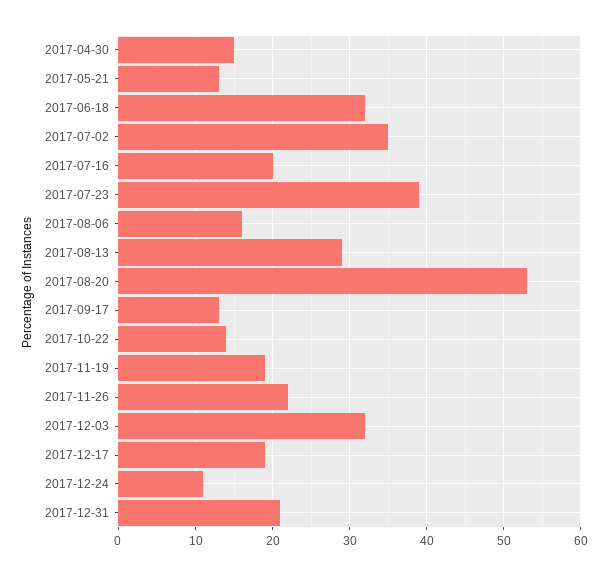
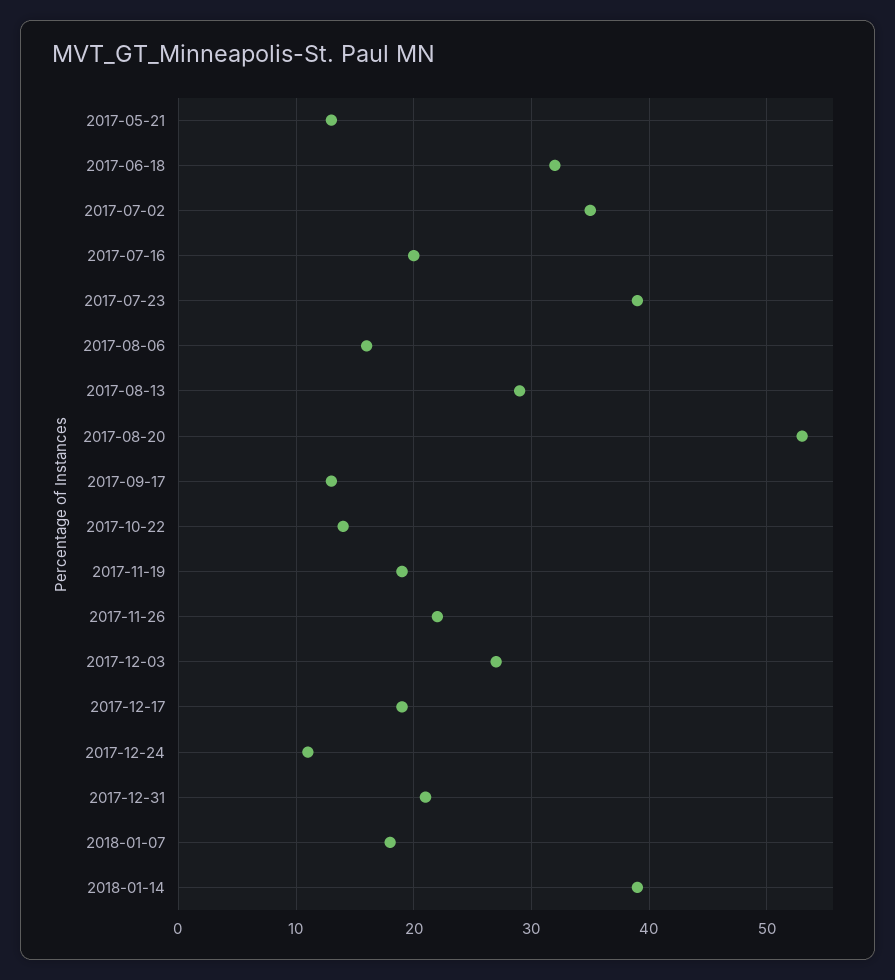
2017-04-30: 15 -> none
2017-12-03: 32 -> 27
2018-01-07: none -> 18
2018-01-14: none -> 39

